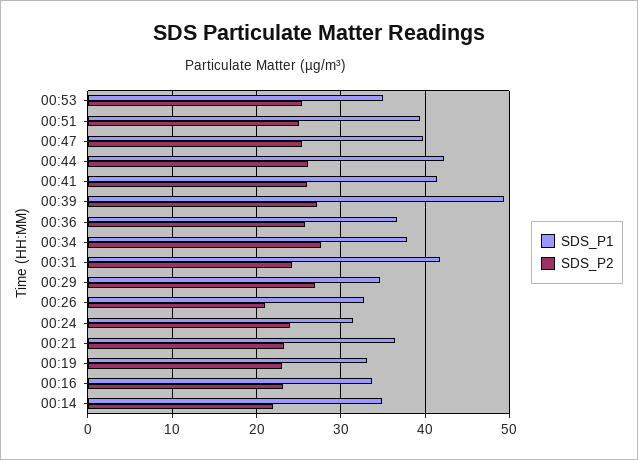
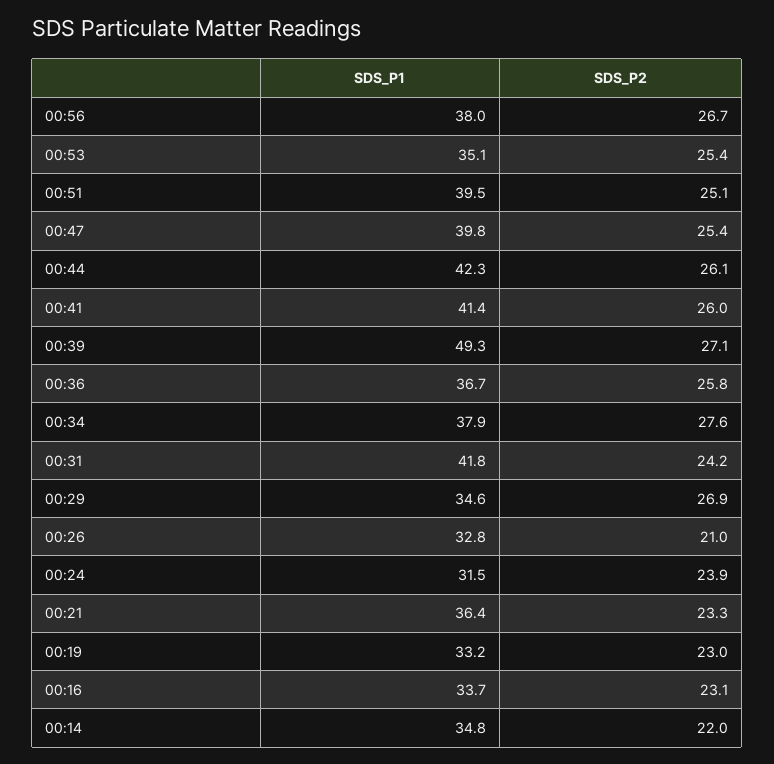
SDS_P1, 00:56: none -> 38
SDS_P2, 00:56: none -> 26.7

